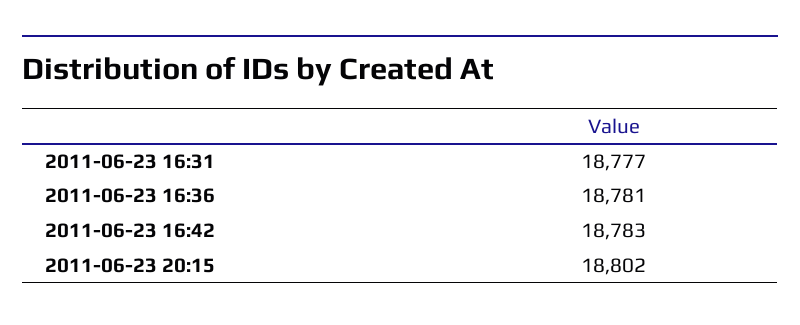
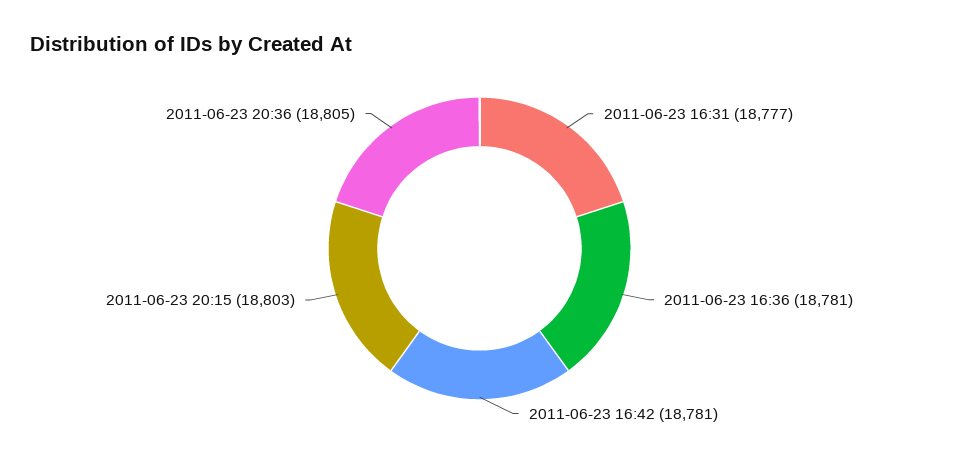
2011-06-23 16:42: 18783 -> 18781
2011-06-23 20:15: 18802 -> 18803
2011-06-23 20:36: none -> 18805

